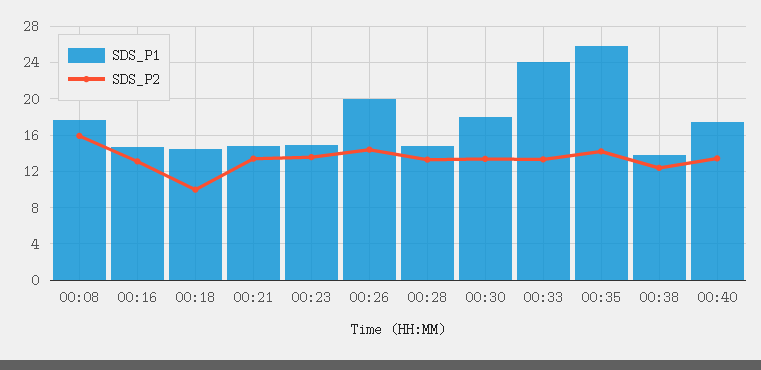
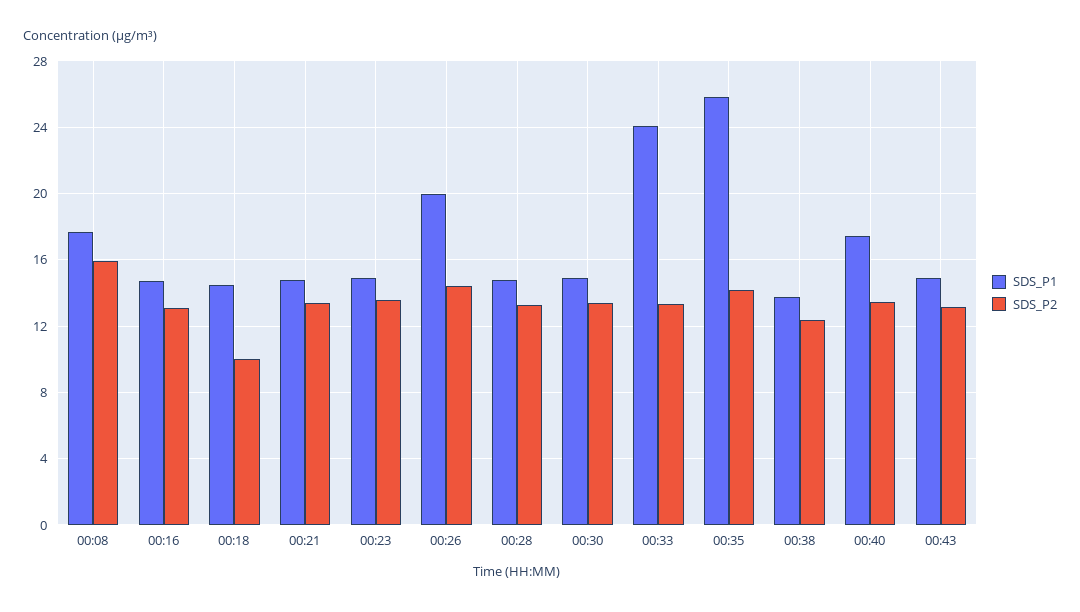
SDS_P1, 00:30: 18 -> 15
SDS_P1, 00:43: none -> 15
SDS_P2, 00:43: none -> 13

